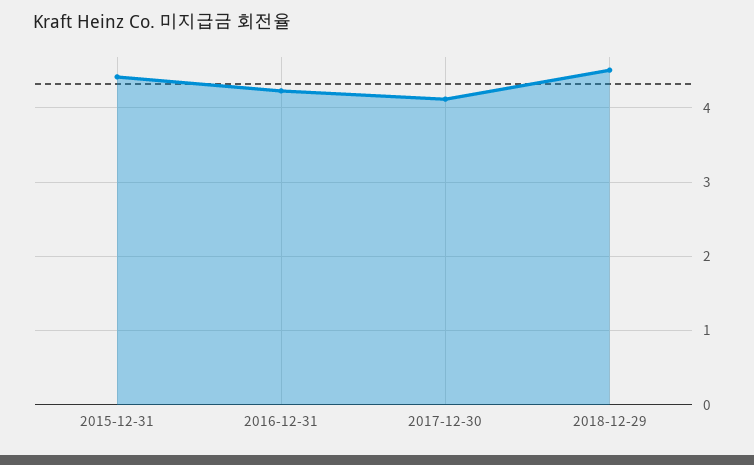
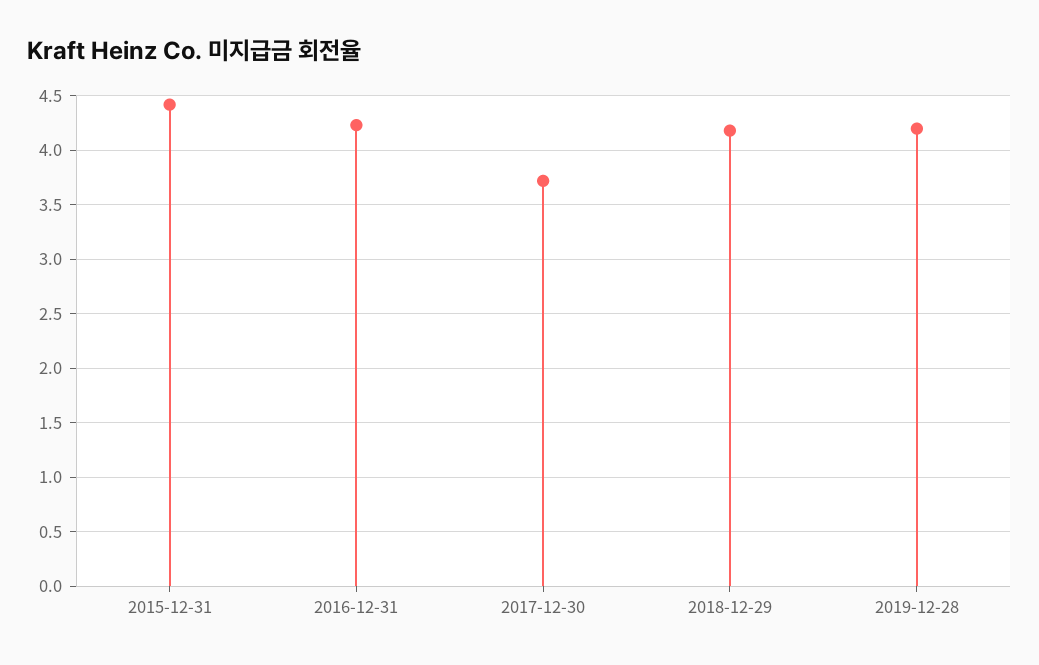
2017-12-30: 4.1 -> 3.7
2018-12-29: 4.5 -> 4.2
2019-12-28: none -> 4.2

